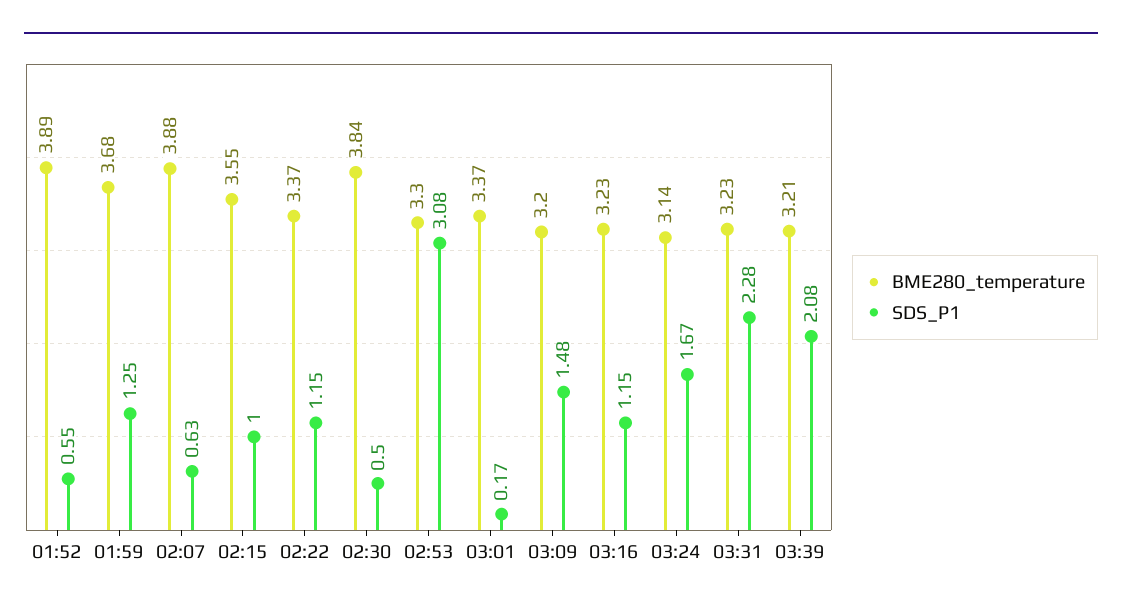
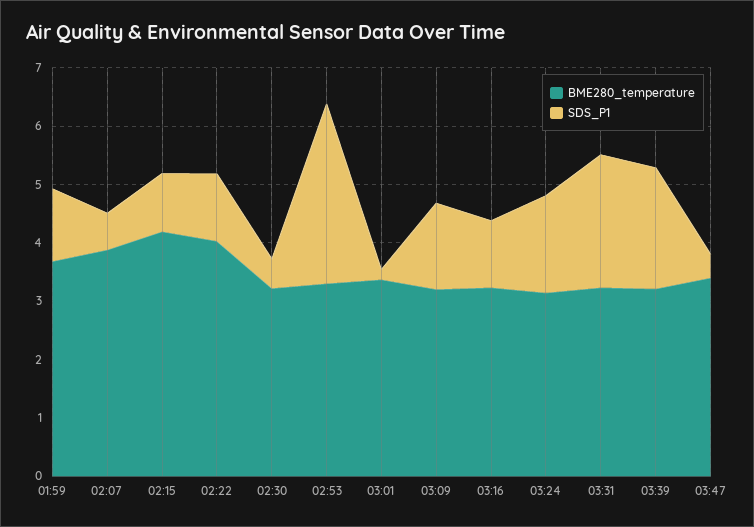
BME280_temperature, 01:52: 3.89 -> none
SDS_P1, 01:52: 0.55 -> none
BME280_temperature, 02:15: 3.55 -> 4.2
BME280_temperature, 02:22: 3.37 -> 4
BME280_temperature, 02:30: 3.84 -> 3.2
BME280_temperature, 03:47: none -> 3.4
SDS_P1, 03:47: none -> 0.4

